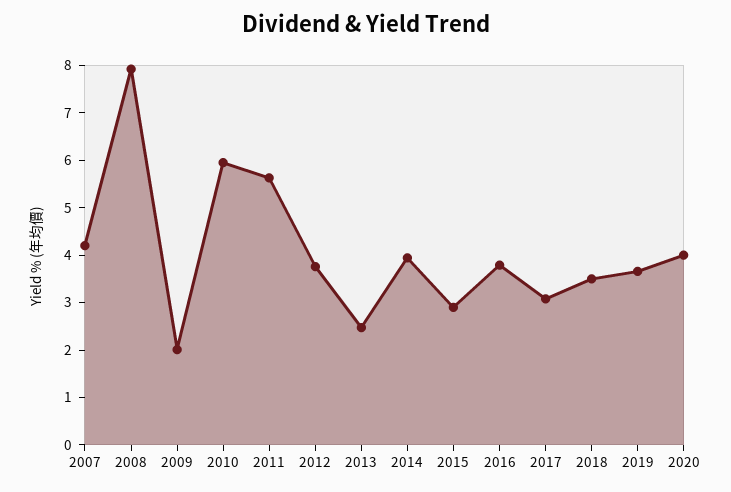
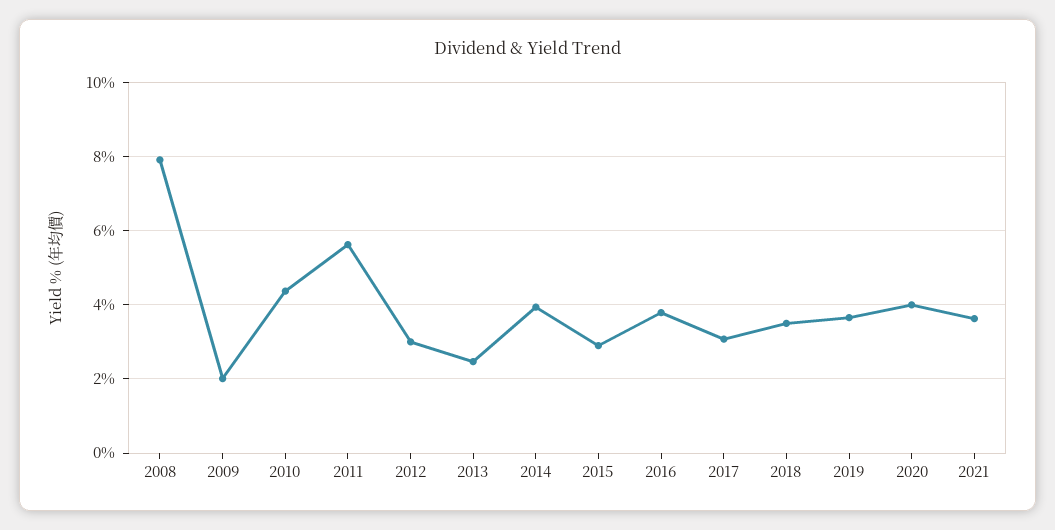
2007: 4.2 -> none
2010: 6 -> 4.4
2012: 3.8 -> 3
2021: none -> 3.6

